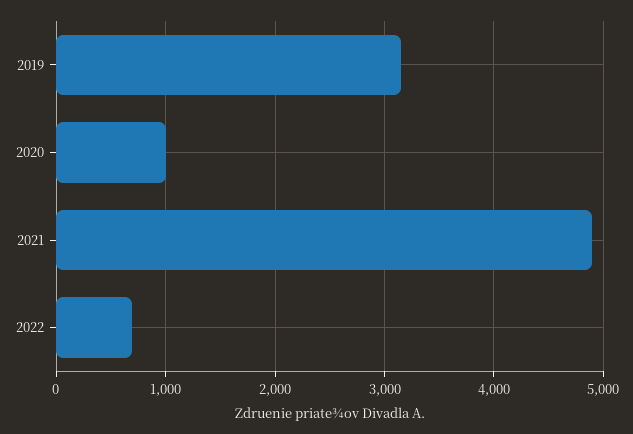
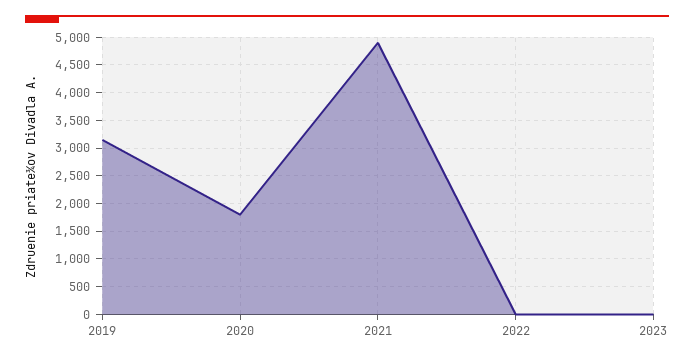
2020: 1000 -> 1750
2022: 700 -> 0
2023: none -> 0

